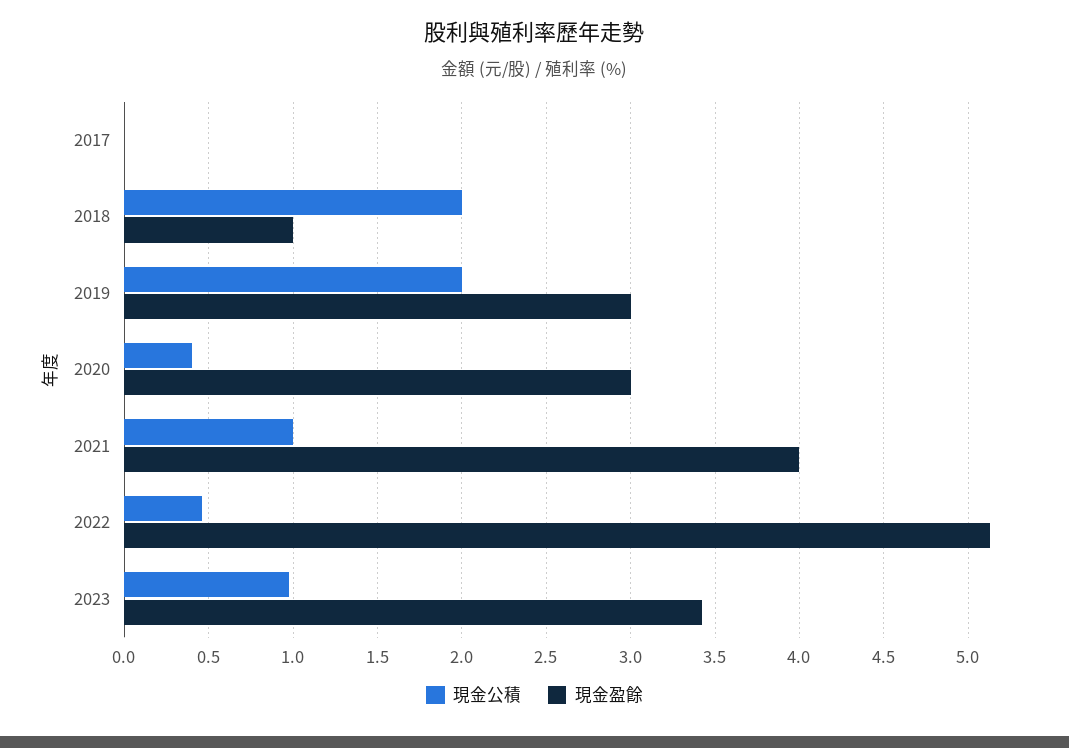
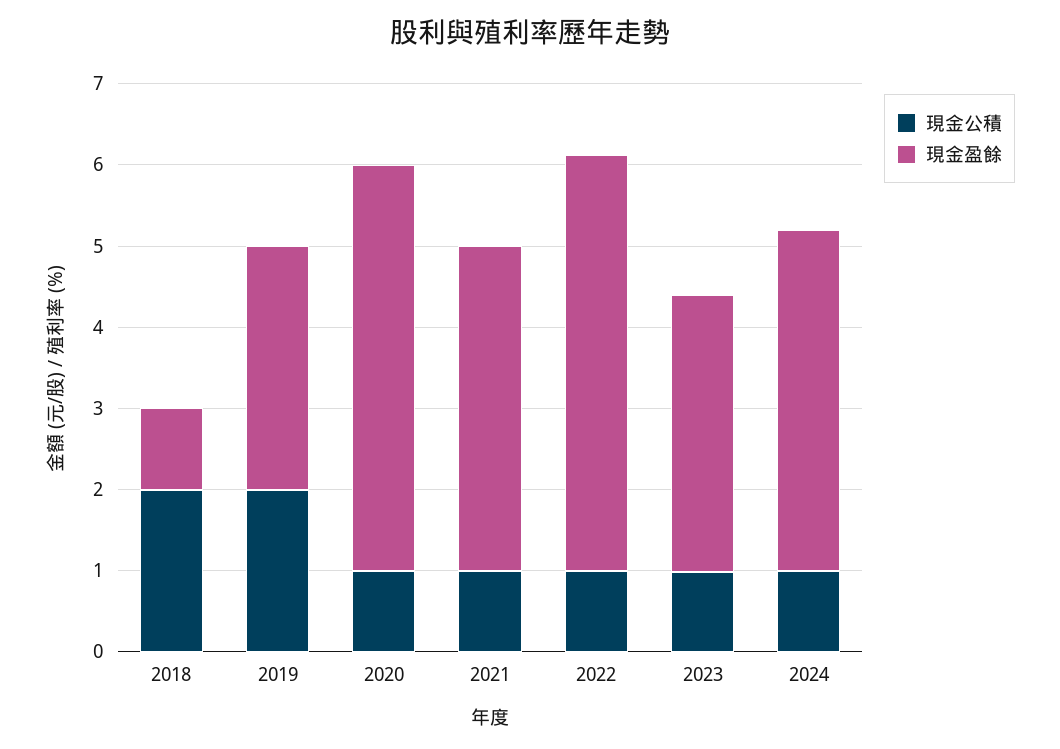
現金公積, 2017: 0 -> none
現金盈餘, 2017: 0 -> none
現金公積, 2020: 0.4 -> 1
現金盈餘, 2020: 3 -> 5
現金公積, 2022: 0.45 -> 1
現金公積, 2024: none -> 1
現金盈餘, 2024: none -> 4.2

